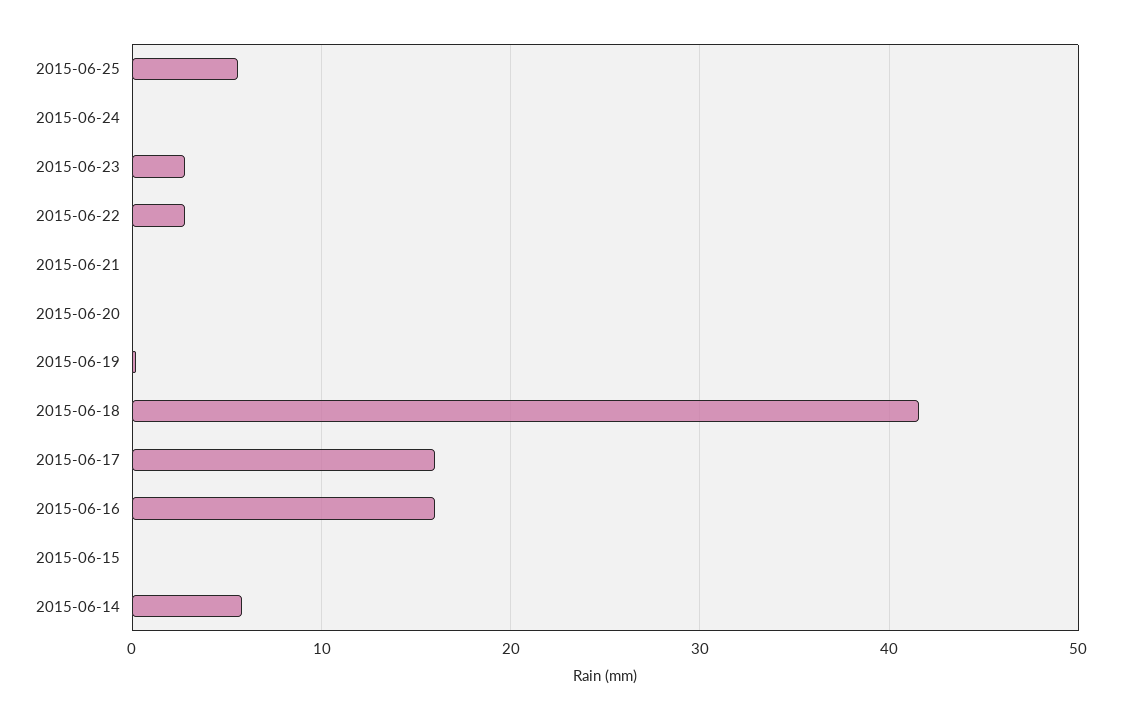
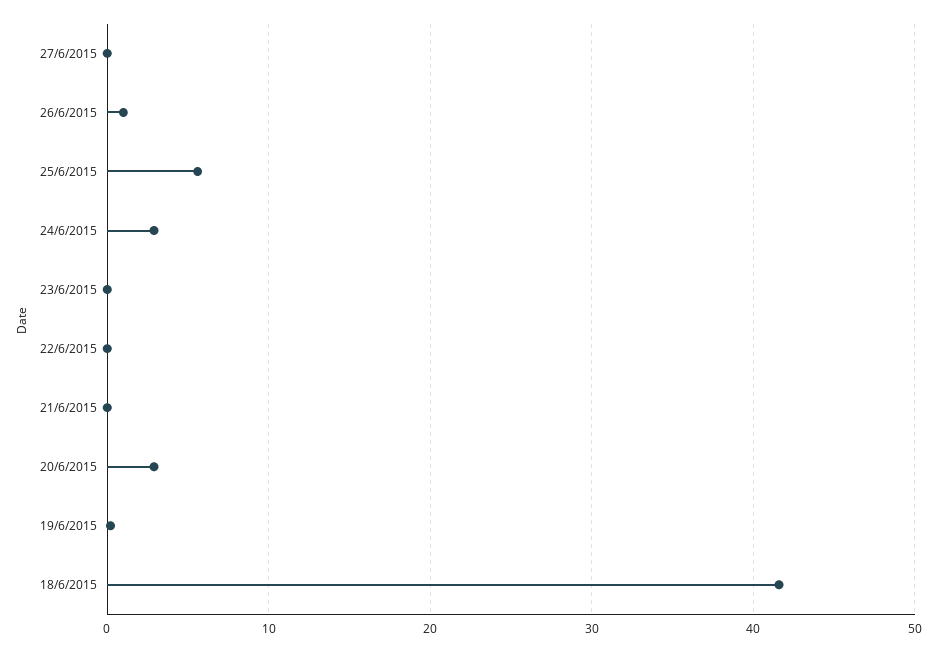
2015-06-24: 0 -> 3
2015-06-23: 3 -> 0
2015-06-22: 3 -> 0
2015-06-20: 0 -> 3
2015-06-17: 16 -> none
2015-06-16: 16 -> none
2015-06-15: 0 -> none
2015-06-14: 6 -> none
27/6/2015: none -> 0
26/6/2015: none -> 1

